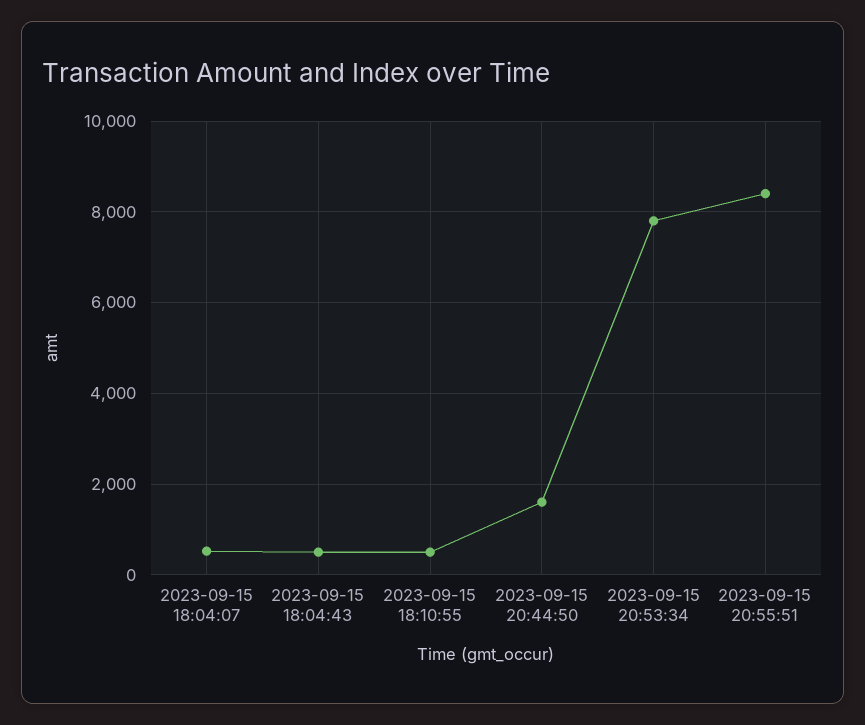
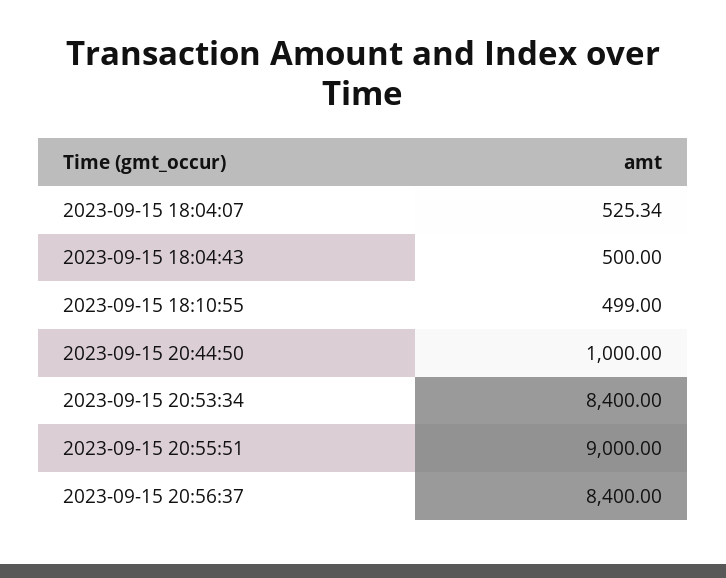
2023-09-15 20:44:50: 1600 -> 1000
2023-09-15 20:53:34: 7800 -> 8400
2023-09-15 20:55:51: 8400 -> 9000
2023-09-15 20:56:37: none -> 8400

